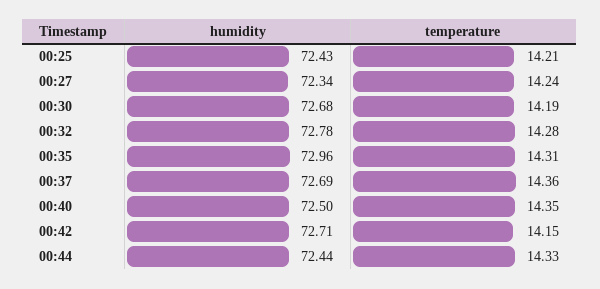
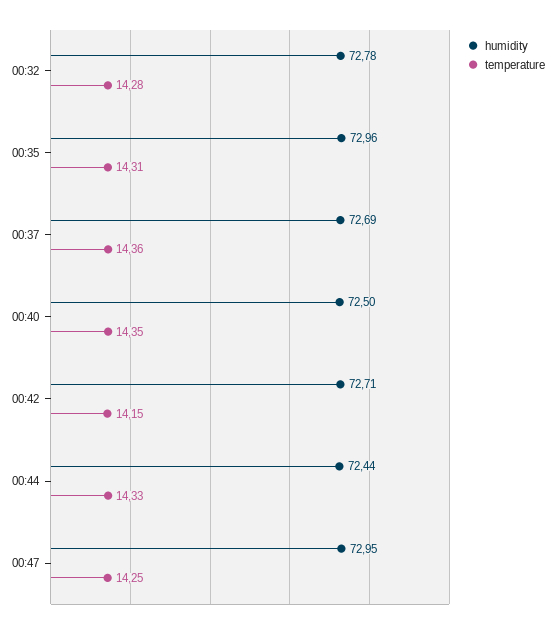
humidity, 00:25: 72.43 -> none
temperature, 00:25: 14.21 -> none
humidity, 00:27: 72.34 -> none
temperature, 00:27: 14.24 -> none
humidity, 00:30: 72.68 -> none
temperature, 00:30: 14.19 -> none
humidity, 00:47: none -> 72.95
temperature, 00:47: none -> 14.25

